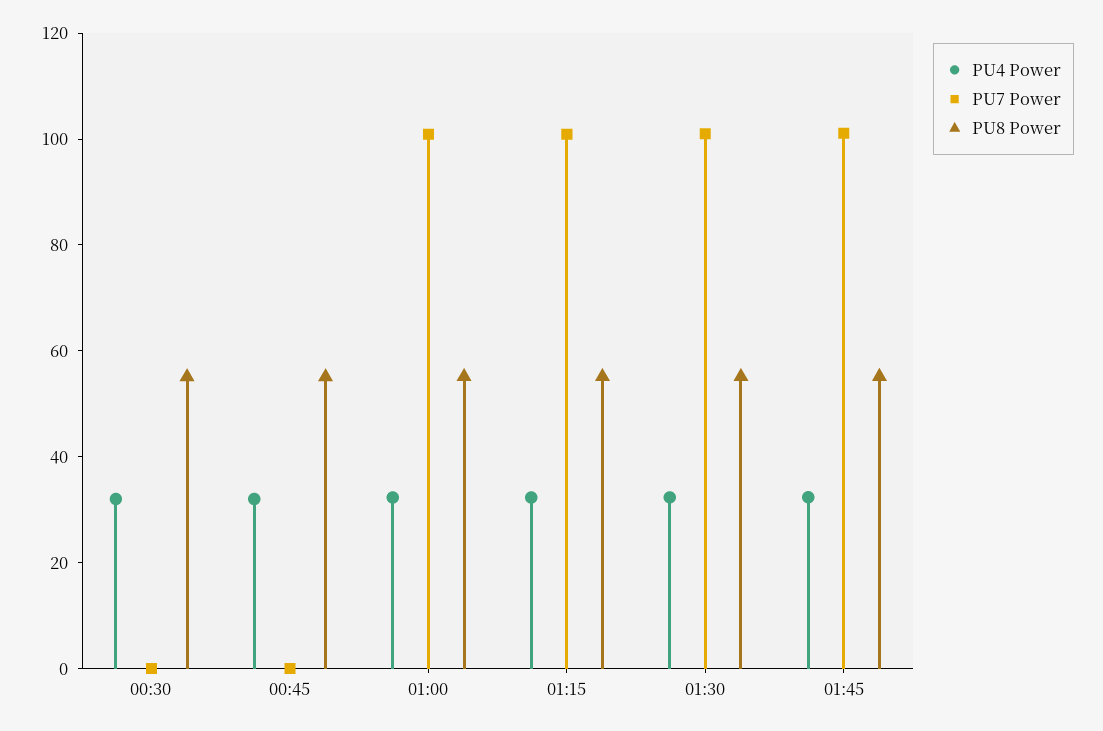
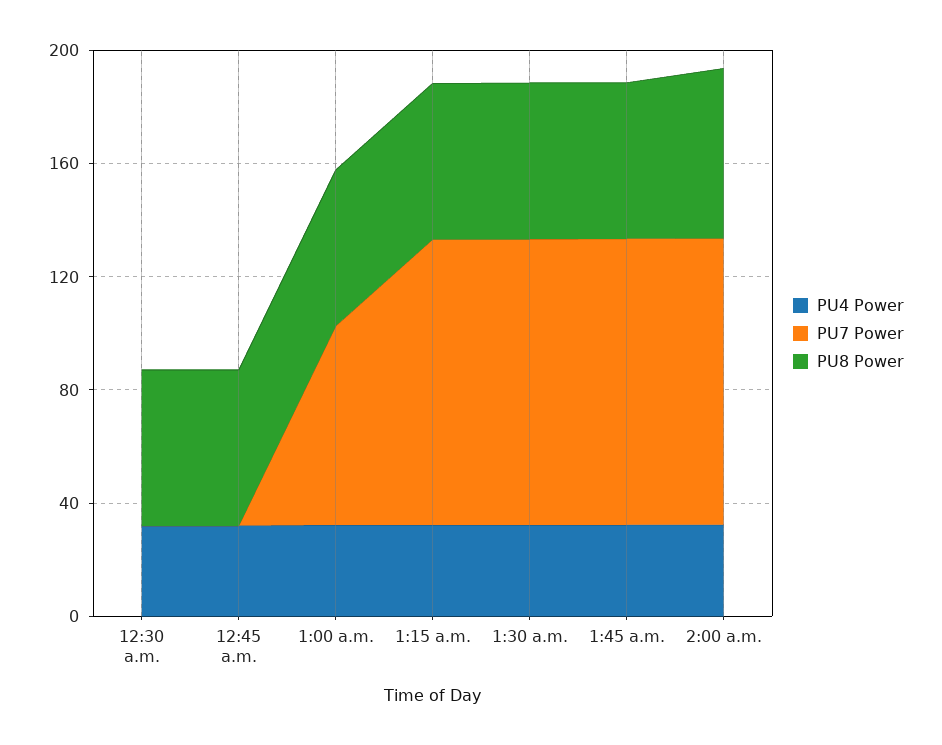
PU7 Power, 01:00: 100 -> 70
PU4 Power, 2:00 a.m.: none -> 30
PU7 Power, 2:00 a.m.: none -> 100
PU8 Power, 2:00 a.m.: none -> 60

